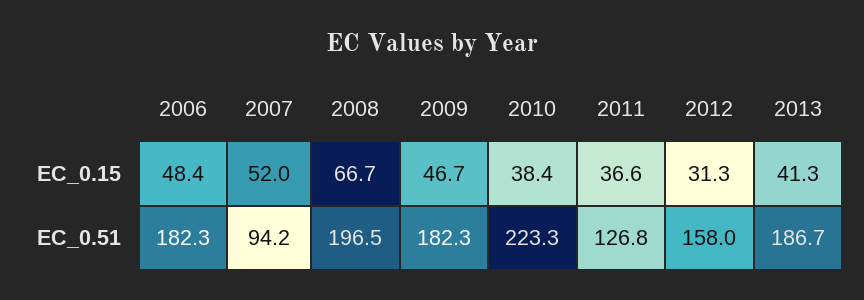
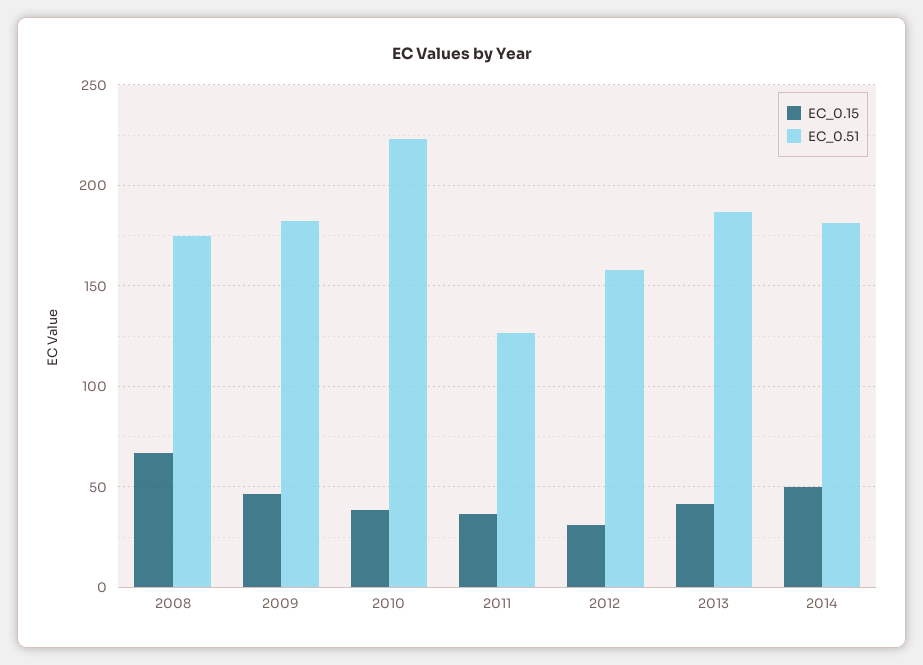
EC_0.15, 2006: 48.4 -> none
EC_0.15, 2007: 52 -> none
EC_0.51, 2006: 182.3 -> none
EC_0.51, 2007: 94.2 -> none
EC_0.51, 2008: 196.5 -> 175
EC_0.15, 2014: none -> 50
EC_0.51, 2014: none -> 180

